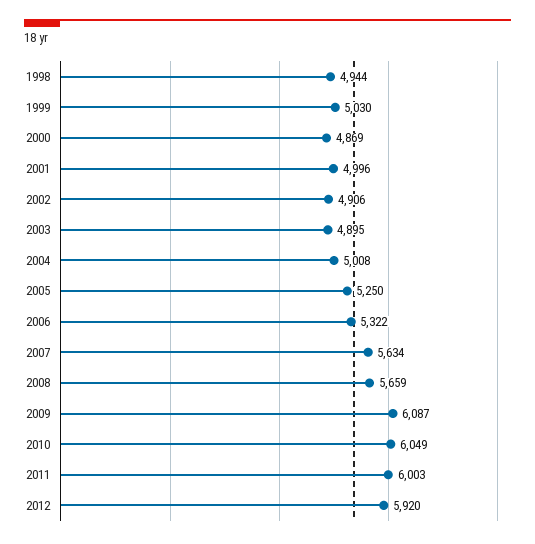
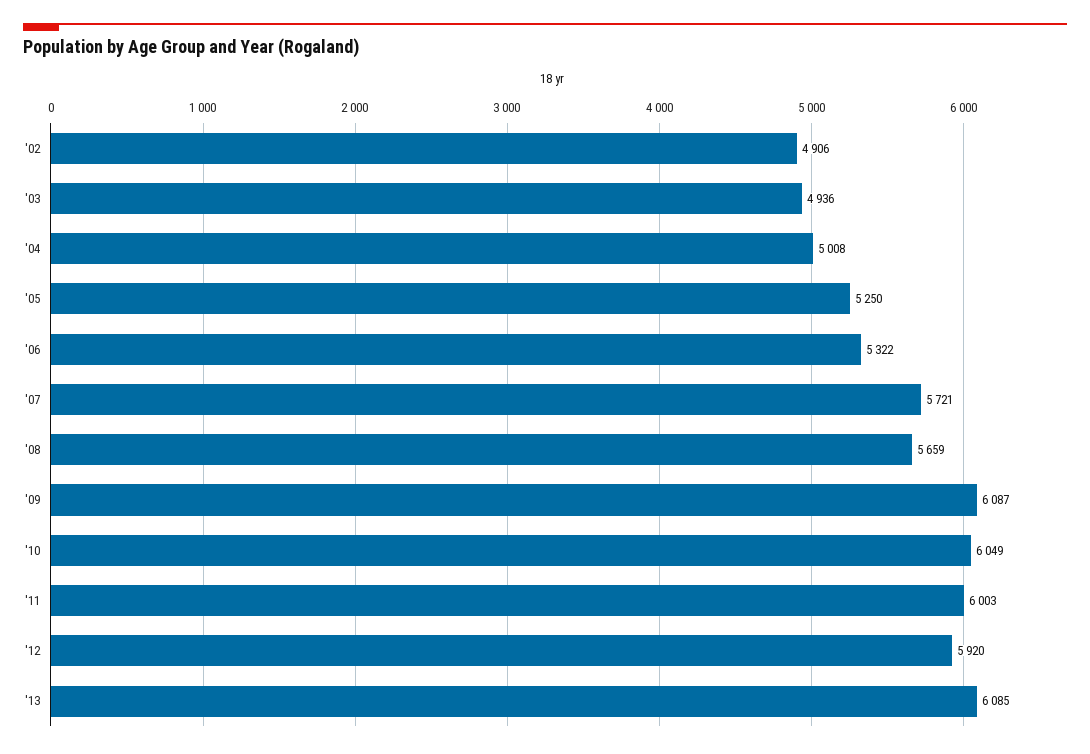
1998: 4944 -> none
1999: 5030 -> none
2000: 4869 -> none
2001: 4996 -> none
2003: 4895 -> 4936
2007: 5634 -> 5721
'13: none -> 6085

